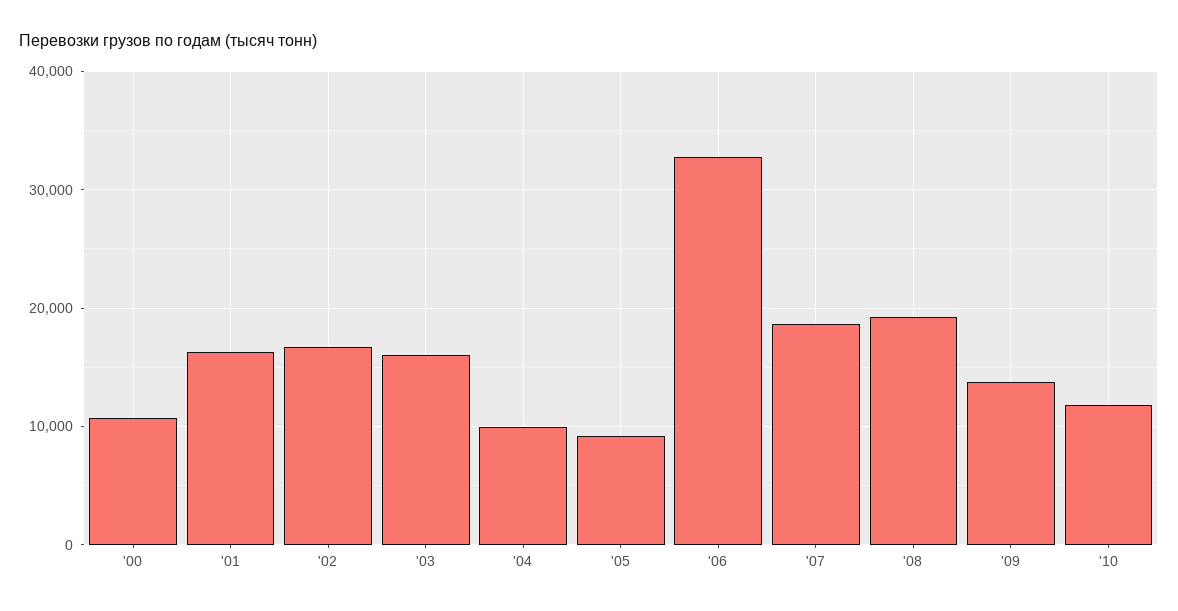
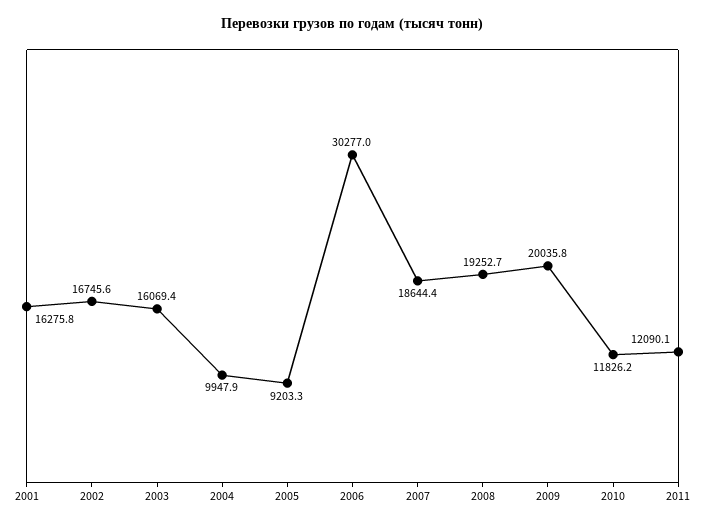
'00: 11000 -> none
'06: 33000 -> 30277
'09: 14000 -> 20035.8
2011: none -> 12090.1

